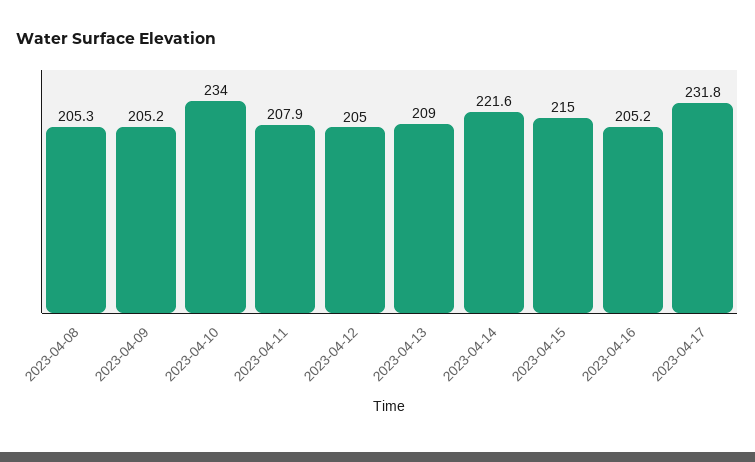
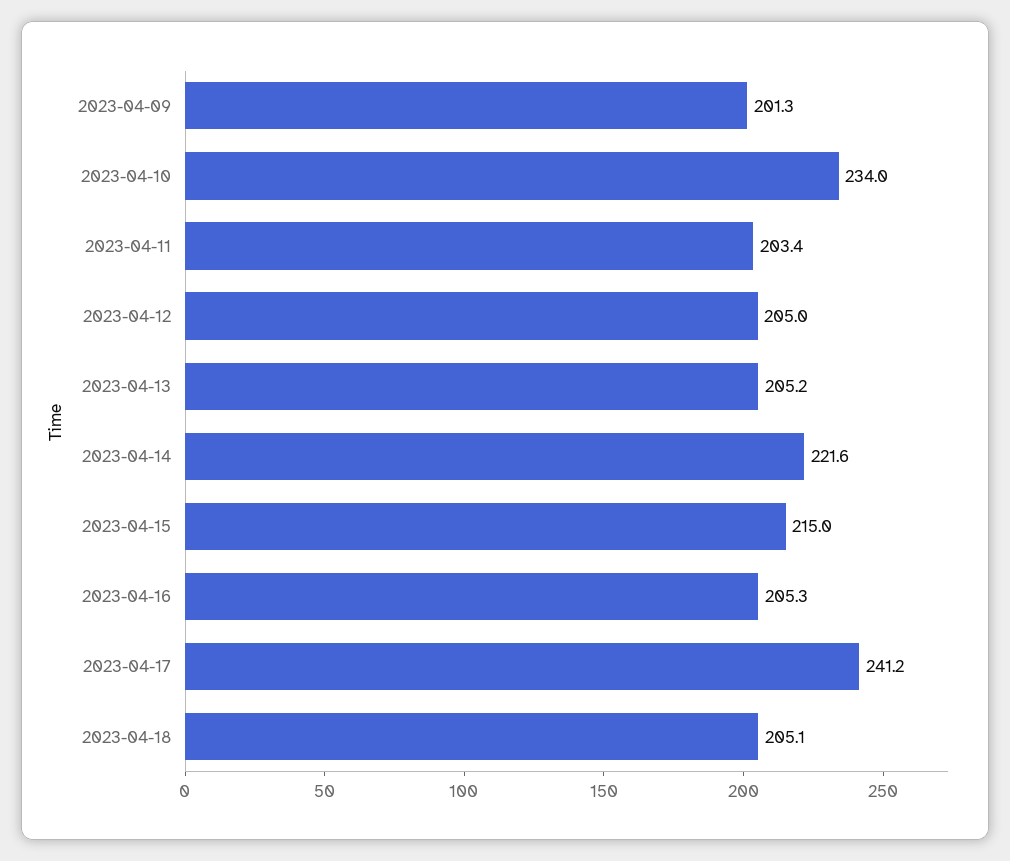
2023-04-08: 205.3 -> none
2023-04-09: 205.2 -> 201.3
2023-04-11: 207.9 -> 203.4
2023-04-13: 209 -> 205.2
2023-04-16: 205.2 -> 205.3
2023-04-17: 231.8 -> 241.2
2023-04-18: none -> 205.1

